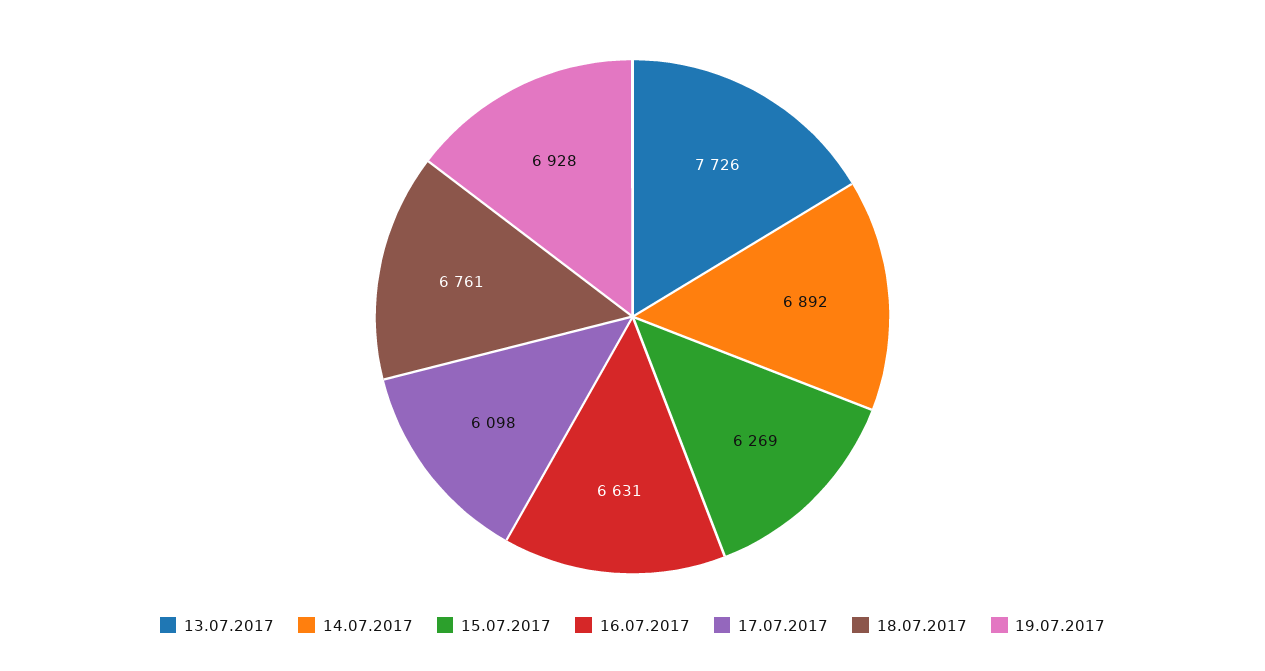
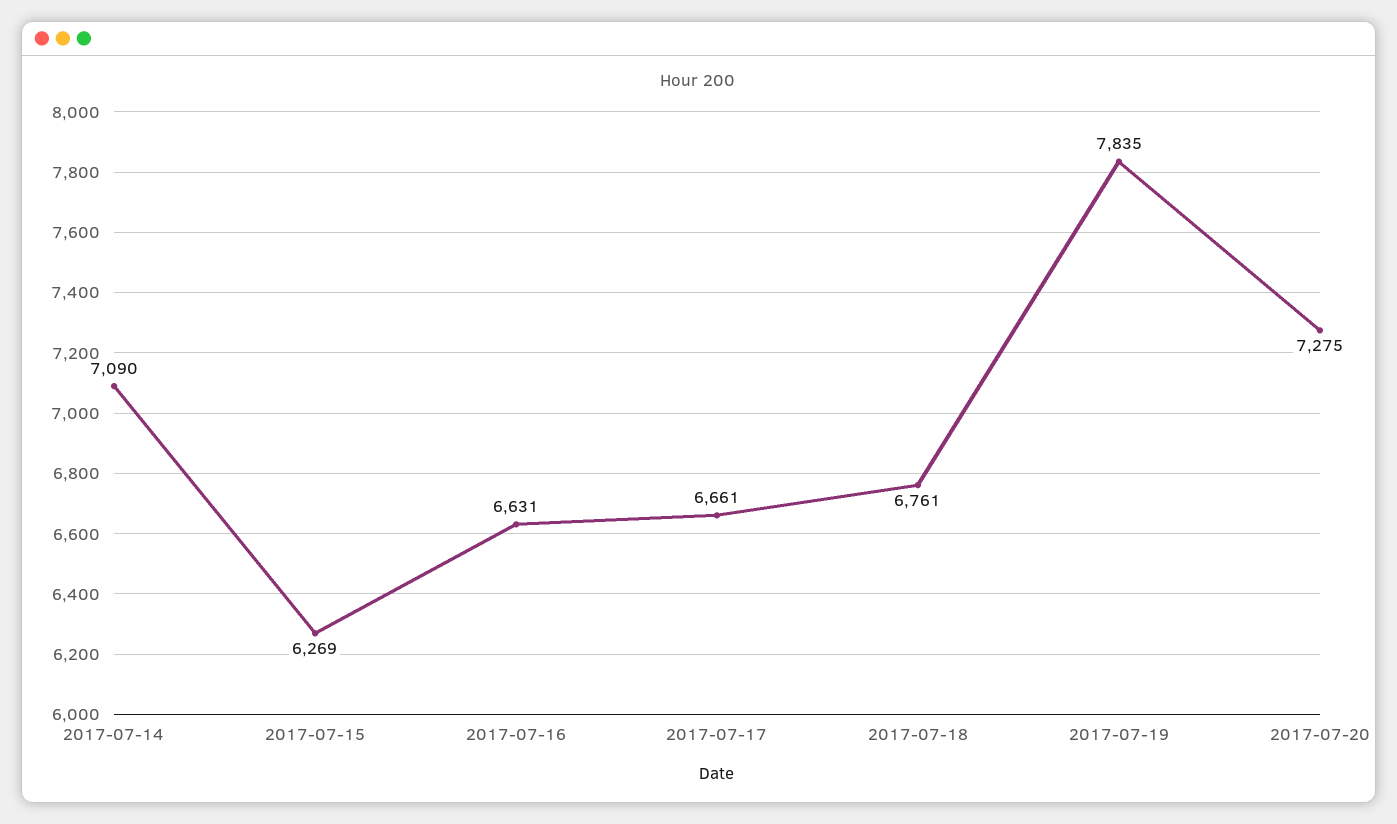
13.07.2017: 7726 -> none
14.07.2017: 6892 -> 7090
17.07.2017: 6098 -> 6661
19.07.2017: 6928 -> 7835
2017-07-20: none -> 7275

